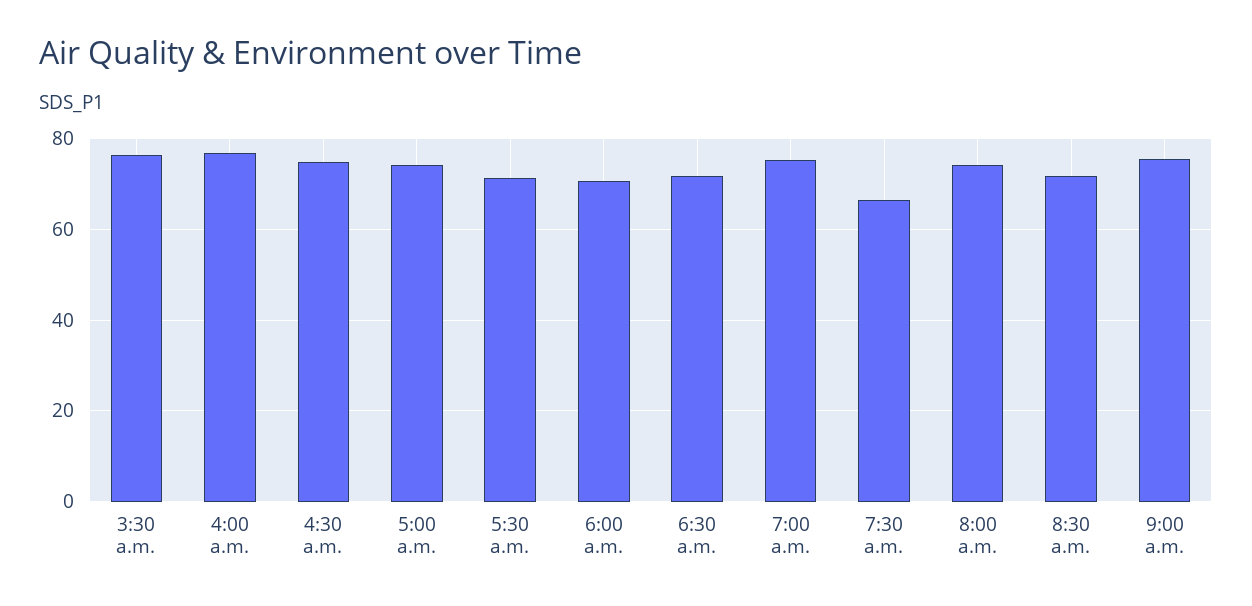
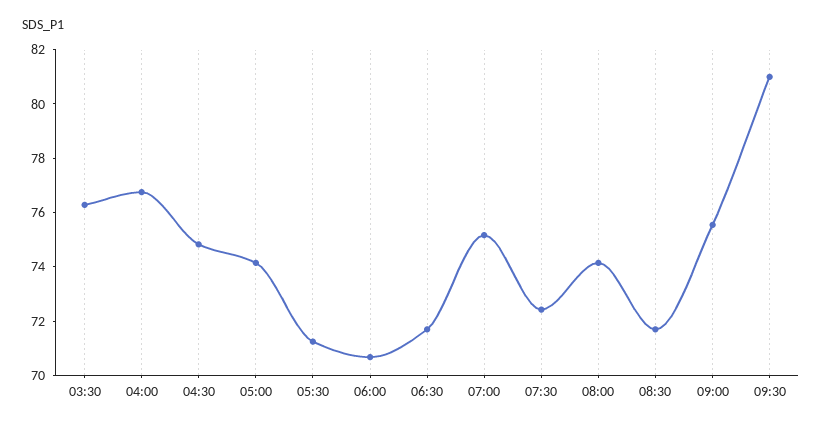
7:30 a.m.: 66 -> 72.5
09:30: none -> 81

